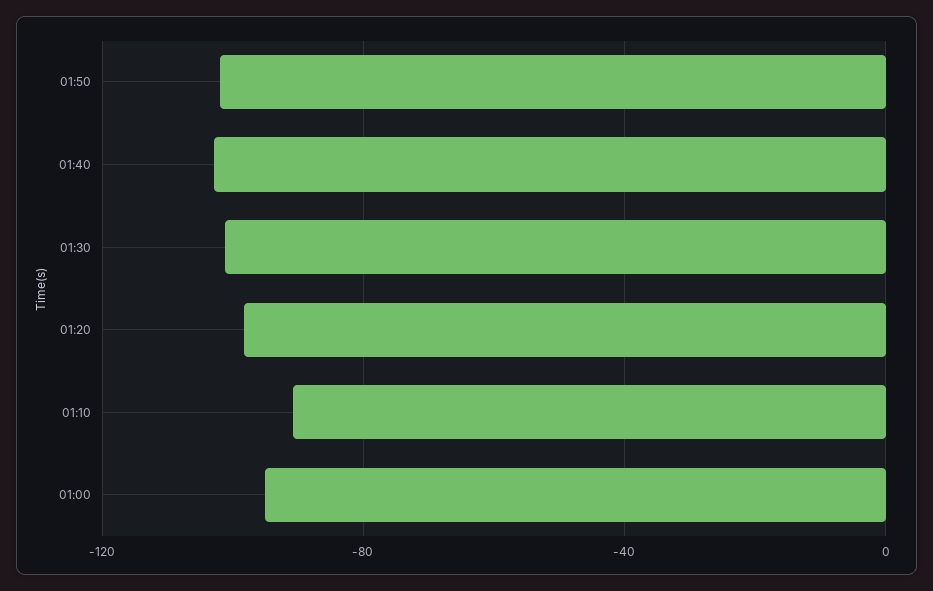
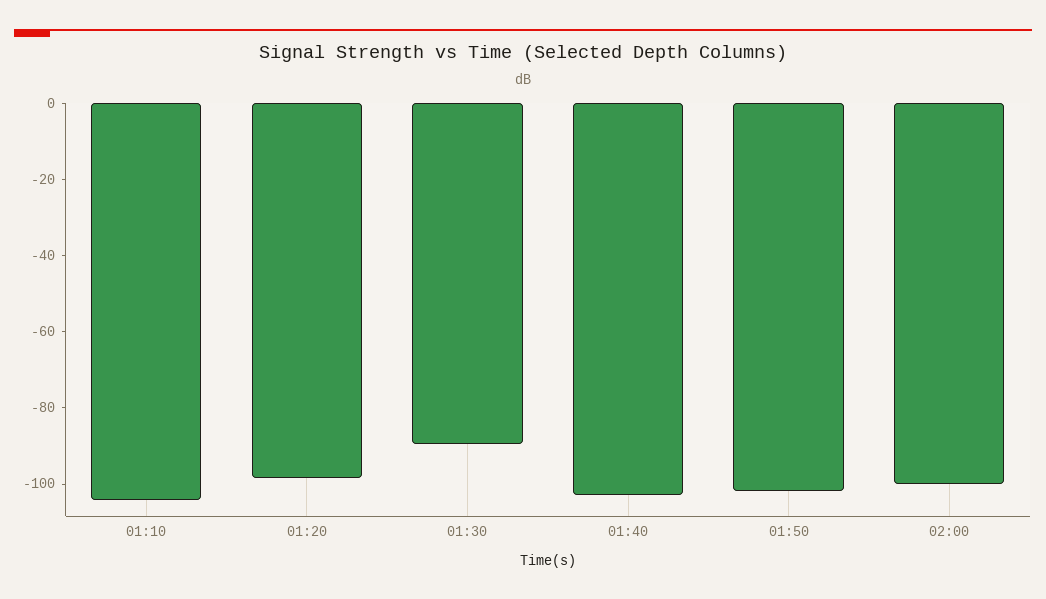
01:30: -100 -> -90
01:10: -90 -> -105
01:00: -95 -> none
02:00: none -> -100

